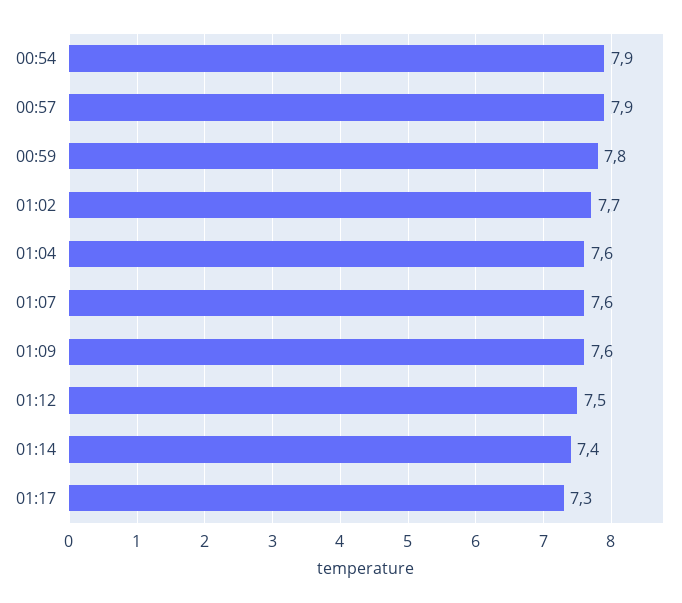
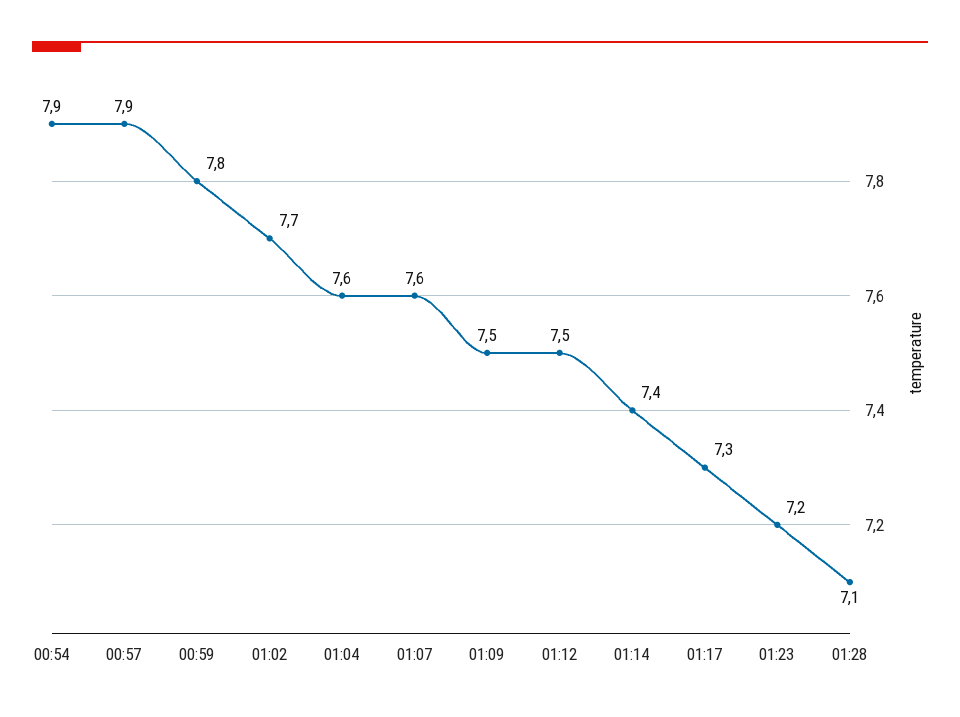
01:09: 7.6 -> 7.5
01:23: none -> 7.2
01:28: none -> 7.1

